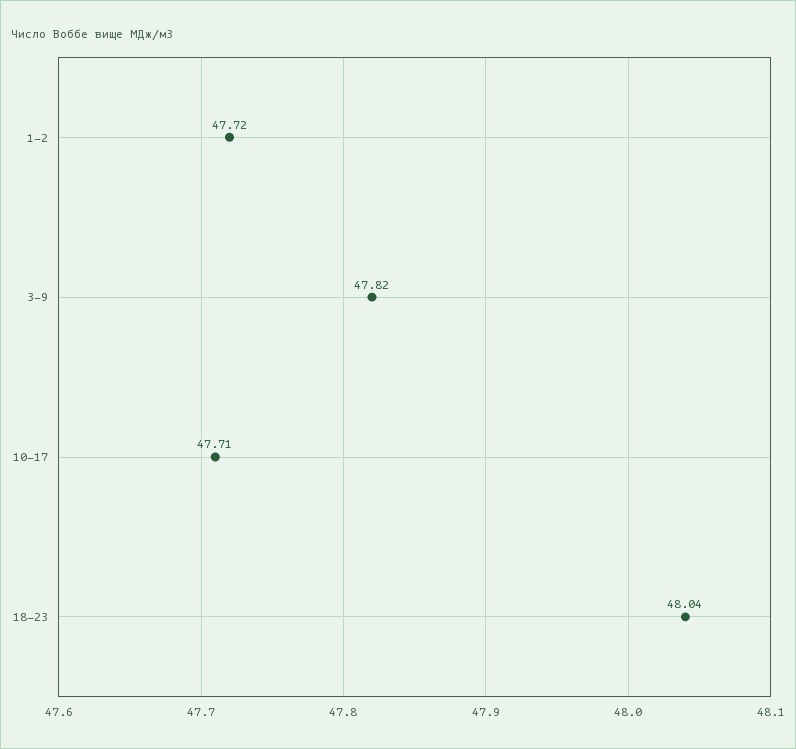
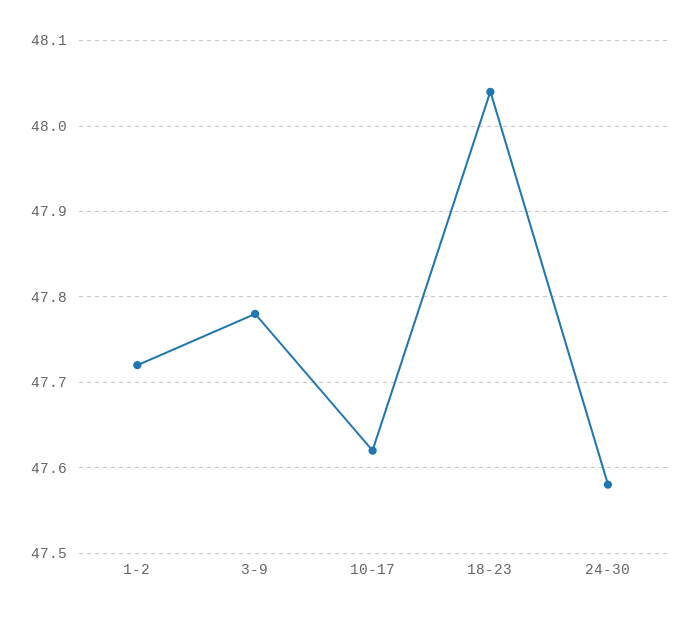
3-9: 47.82 -> 47.78
10-17: 47.71 -> 47.62
24-30: none -> 47.58

